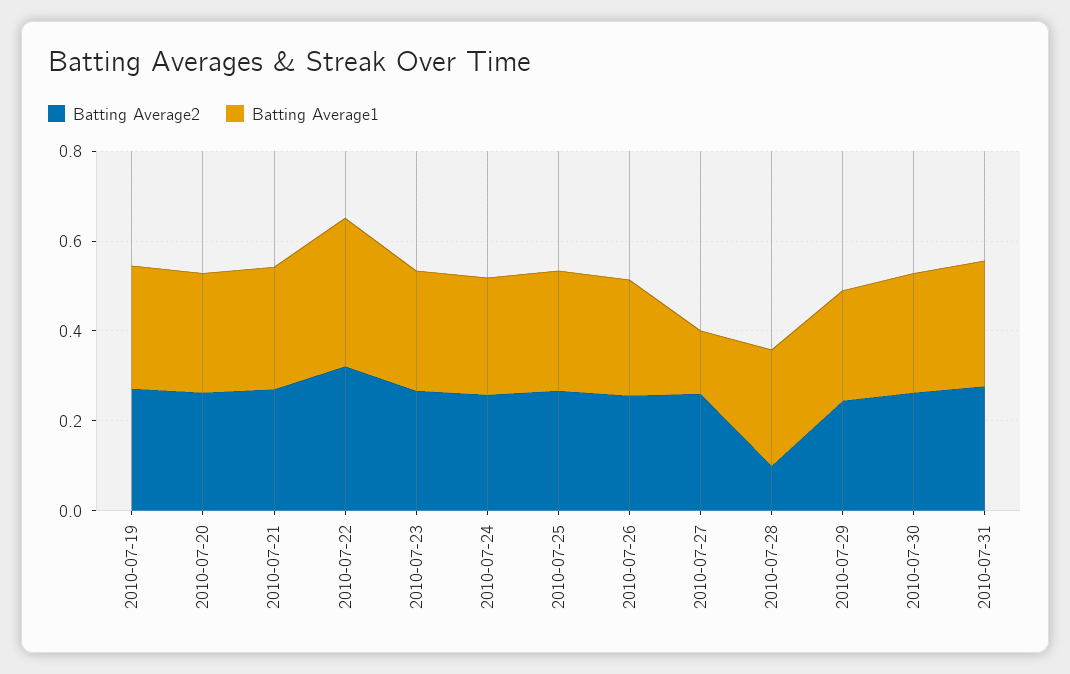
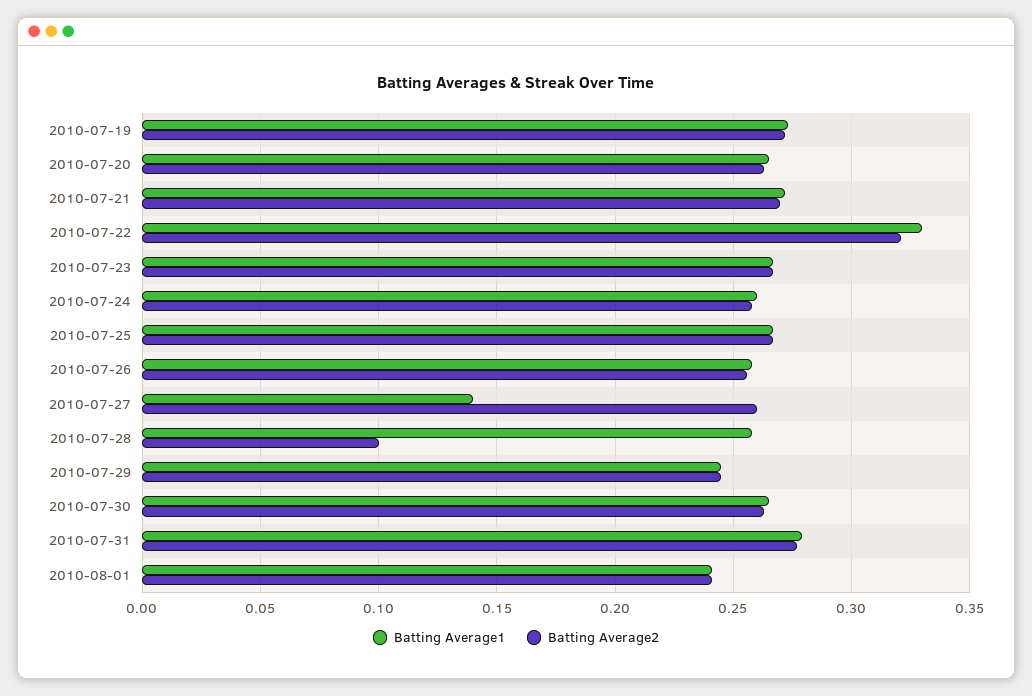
Batting Average1, 2010-08-01: none -> 0.24
Batting Average2, 2010-08-01: none -> 0.24

